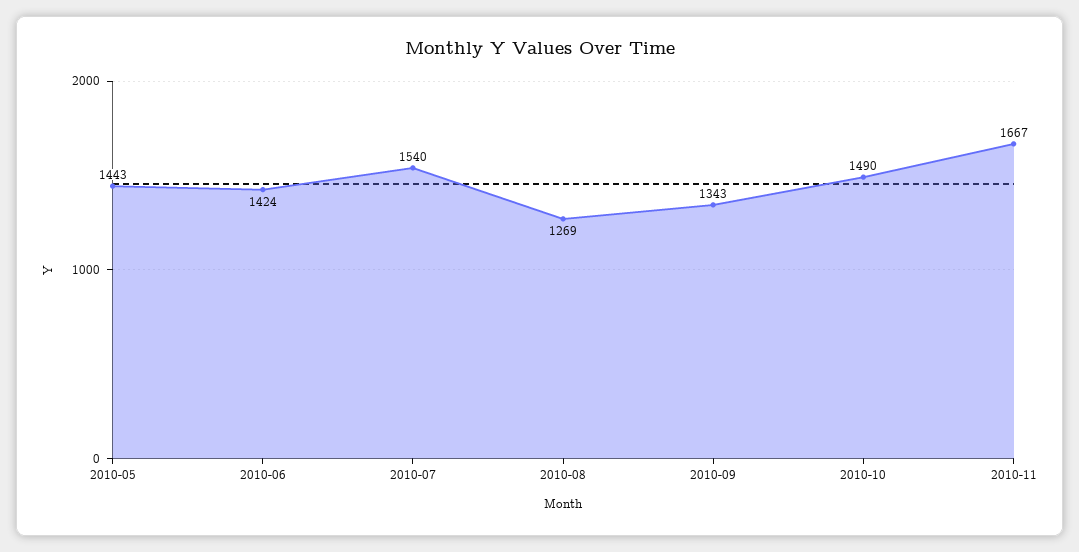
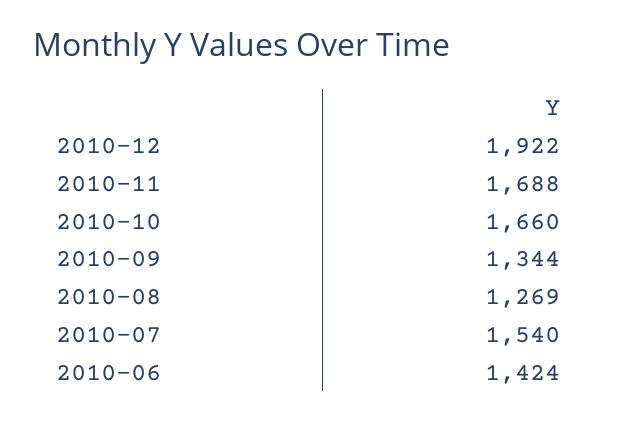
2010-05: 1443 -> none
2010-09: 1343 -> 1344
2010-10: 1490 -> 1660
2010-11: 1667 -> 1688
2010-12: none -> 1922

